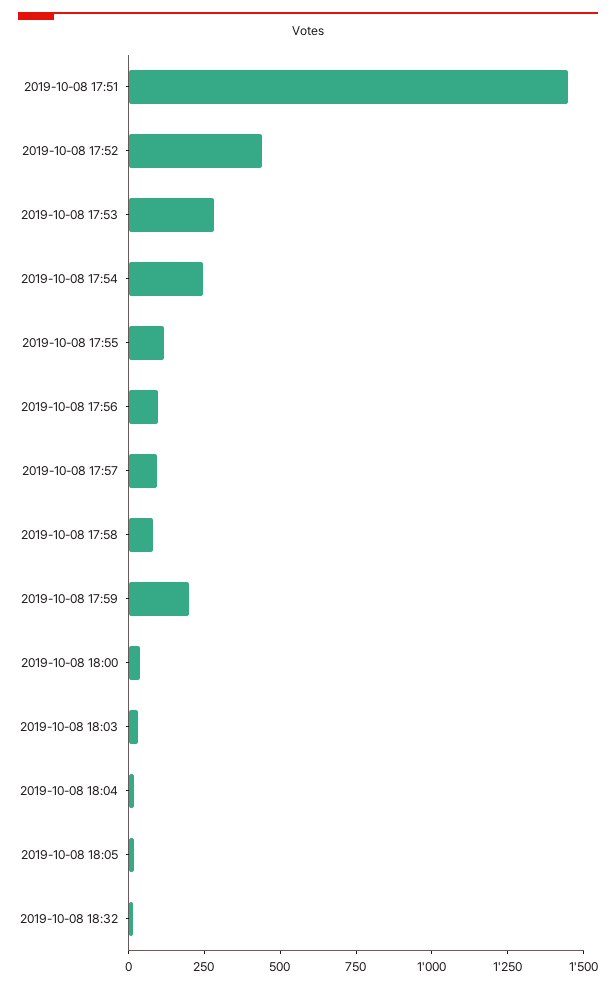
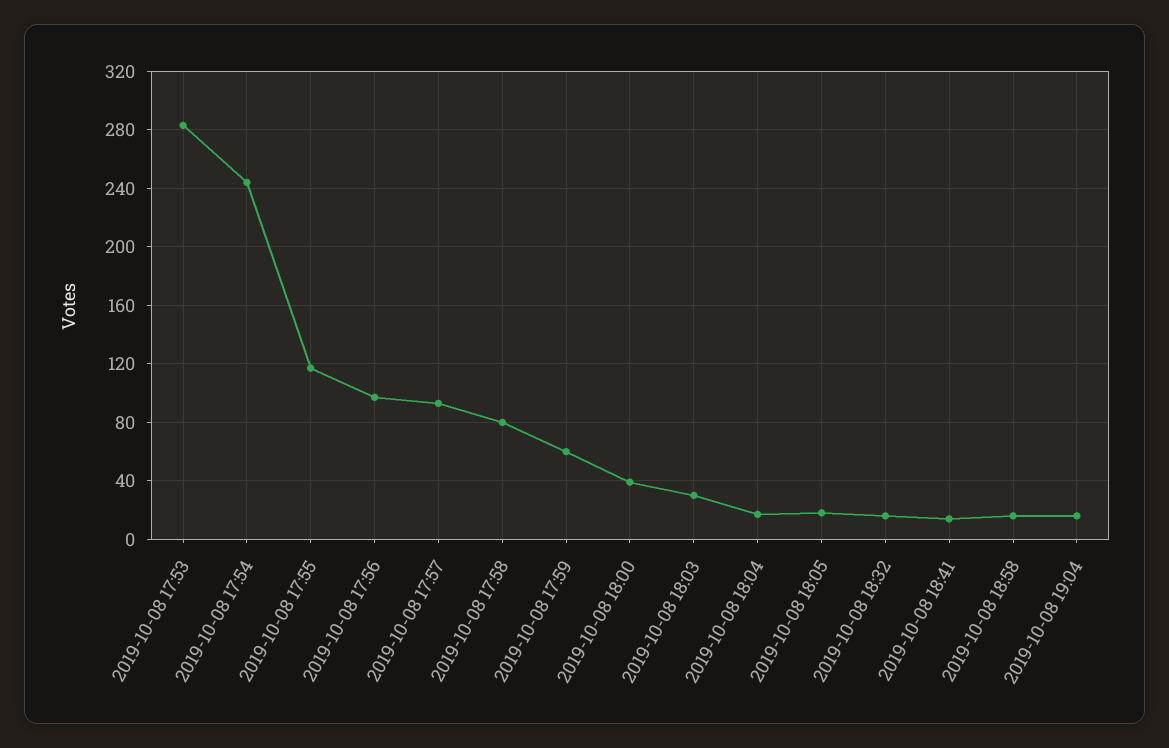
2019-10-08 17:51: 1450 -> none
2019-10-08 17:52: 450 -> none
2019-10-08 17:59: 200 -> 60
2019-10-08 18:41: none -> 15
2019-10-08 18:58: none -> 15
2019-10-08 19:04: none -> 15

